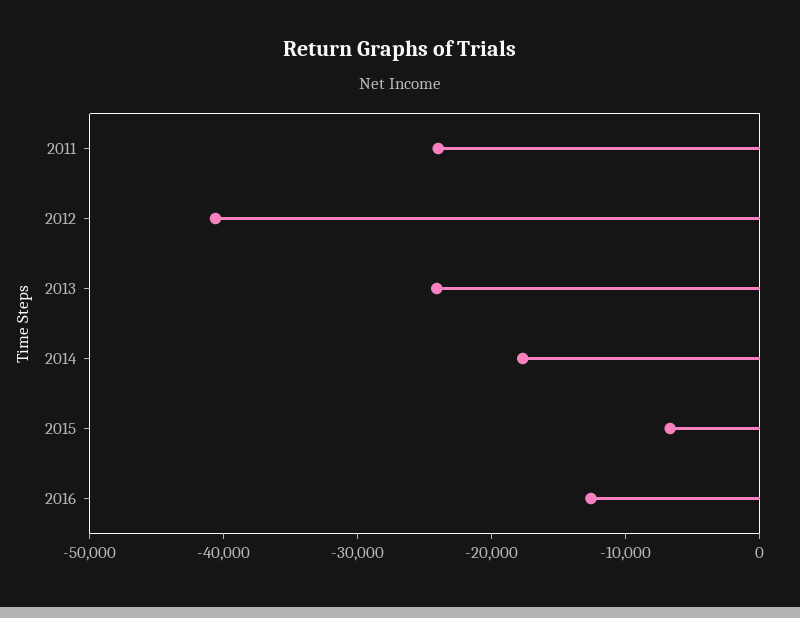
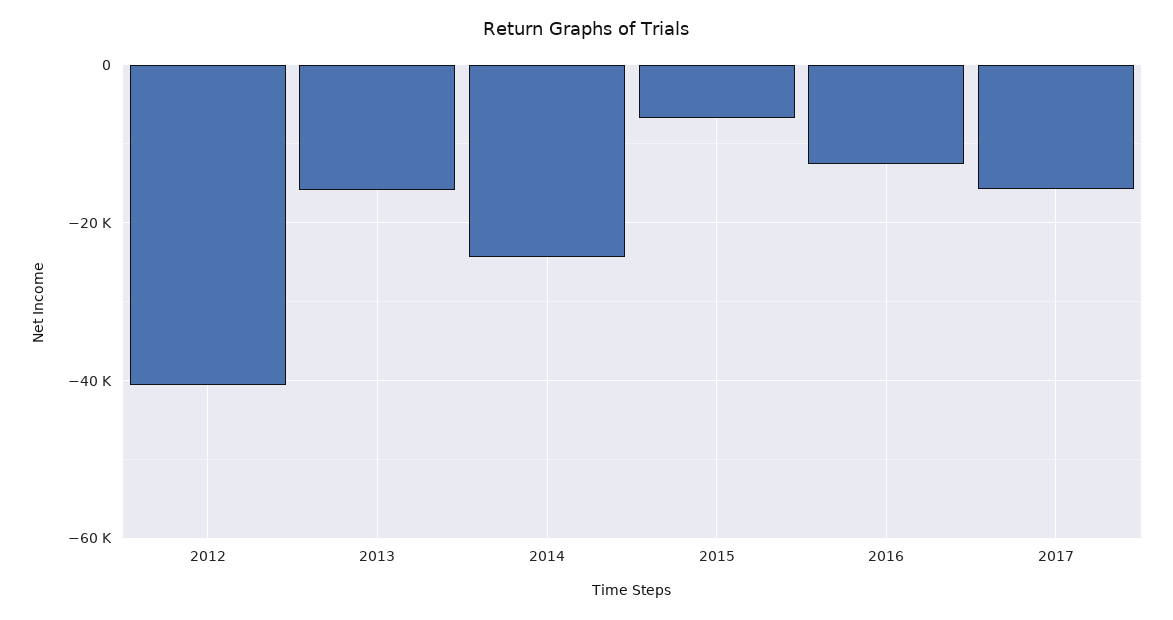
2011: -24000 -> none
2013: -24000 -> -16000
2014: -18000 -> -24000
2017: none -> -16000

